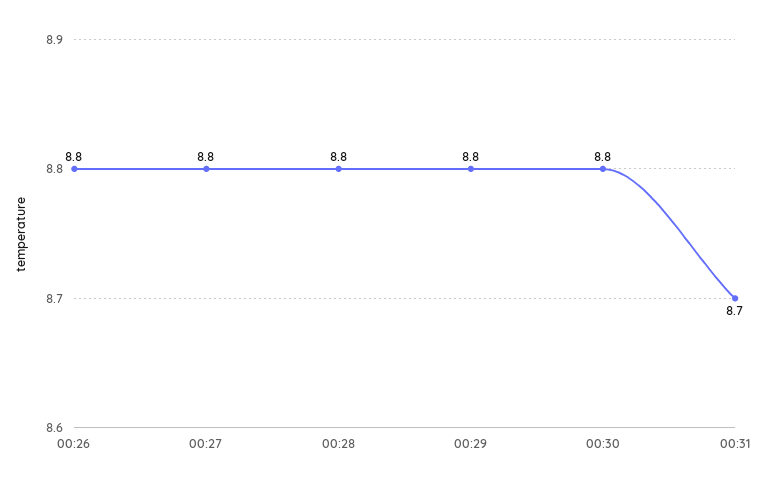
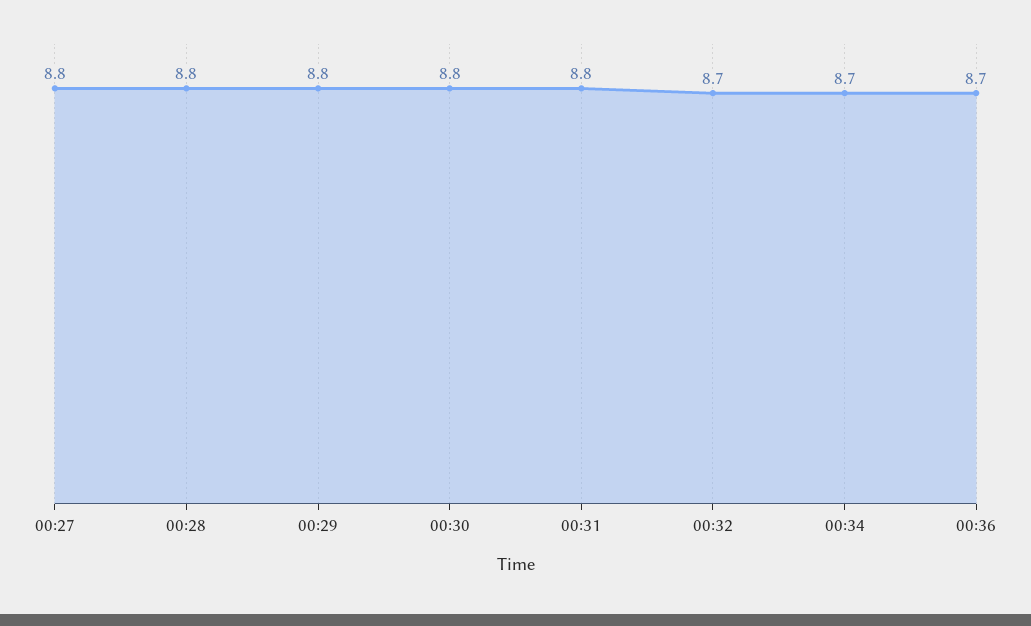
00:26: 8.8 -> none
00:31: 8.7 -> 8.8
00:32: none -> 8.7
00:34: none -> 8.7
00:36: none -> 8.7

